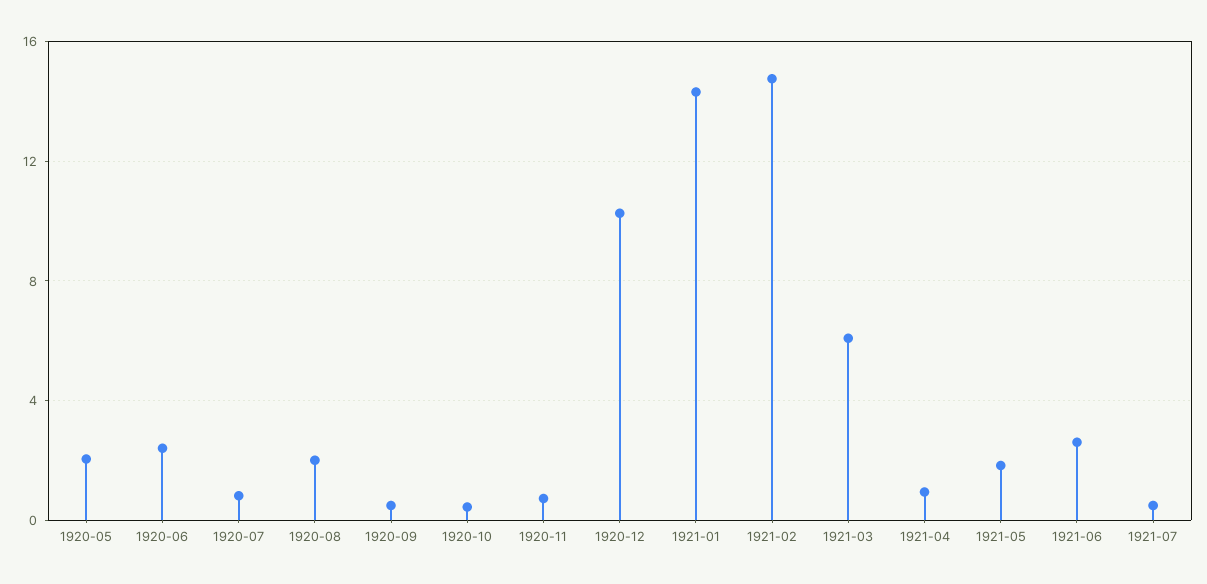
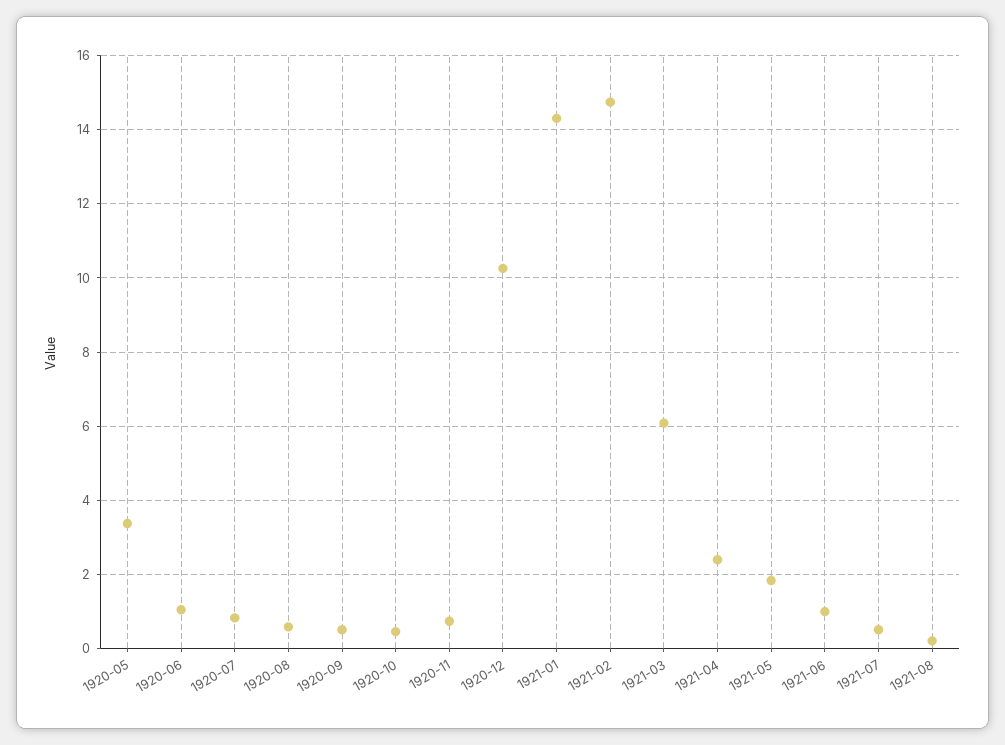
1920-05: 2 -> 3.4
1920-06: 2.5 -> 1
1920-08: 2 -> 0.6
1921-04: 1 -> 2.4
1921-06: 2.5 -> 1
1921-08: none -> 0.2

